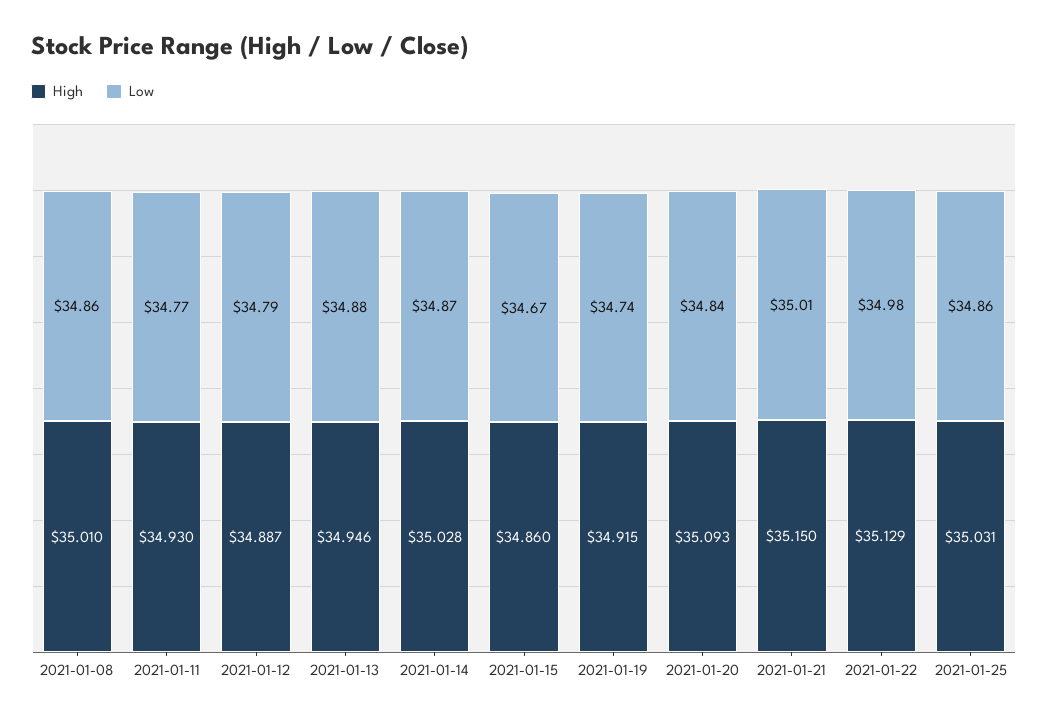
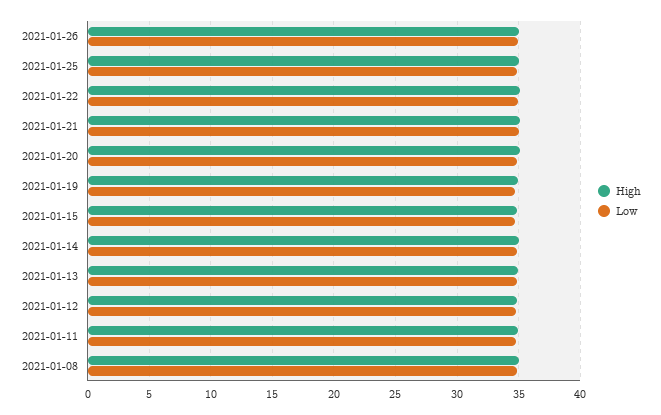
High, 2021-01-26: none -> 35
Low, 2021-01-26: none -> 35

